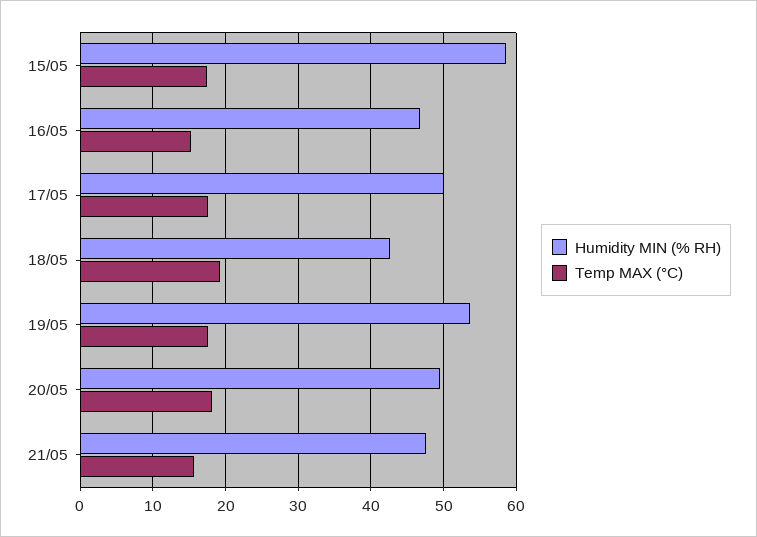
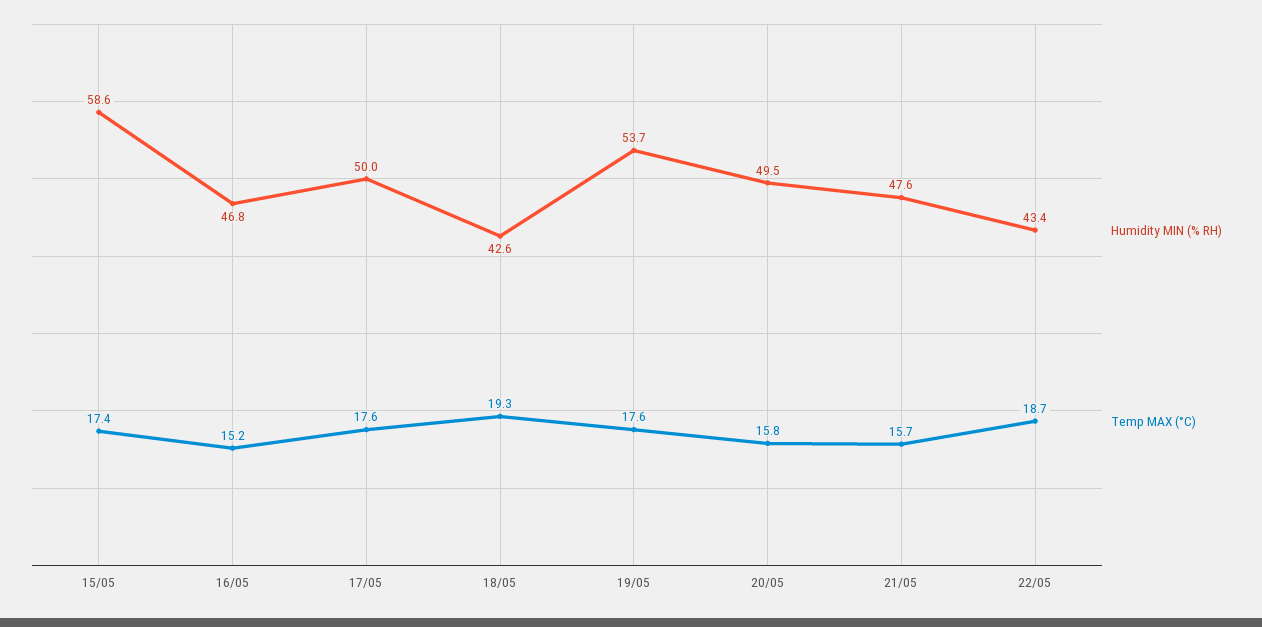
Temp MAX (°C), 20/05: 18 -> 15.8
Humidity MIN (% RH), 22/05: none -> 43.4
Temp MAX (°C), 22/05: none -> 18.7

